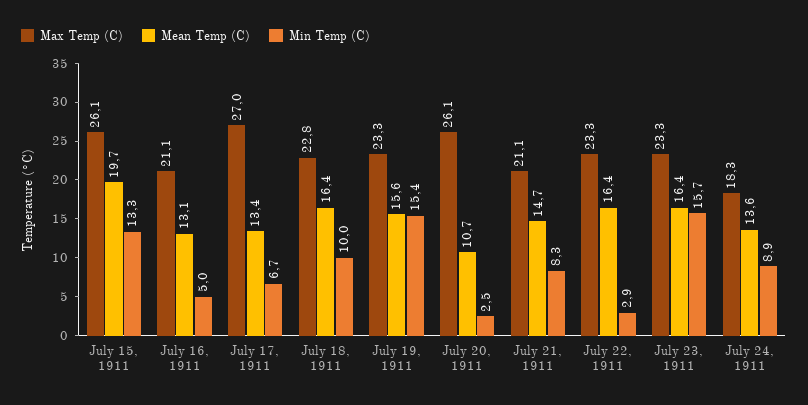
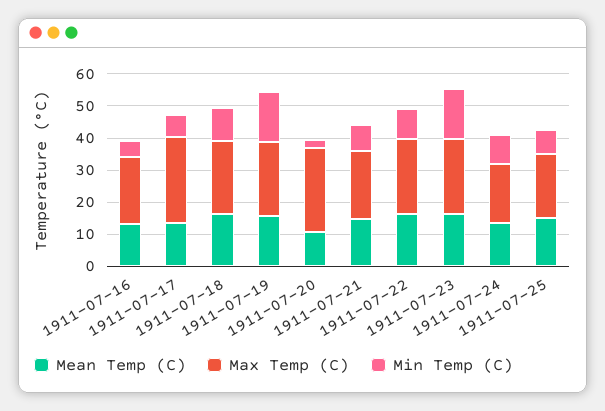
Max Temp (C), July 15, 1911: 26.1 -> none
Mean Temp (C), July 15, 1911: 19.7 -> none
Min Temp (C), July 15, 1911: 13.3 -> none
Min Temp (C), July 22, 1911: 2.9 -> 10
Mean Temp (C), 1911-07-25: none -> 15
Max Temp (C), 1911-07-25: none -> 20
Min Temp (C), 1911-07-25: none -> 7.5

